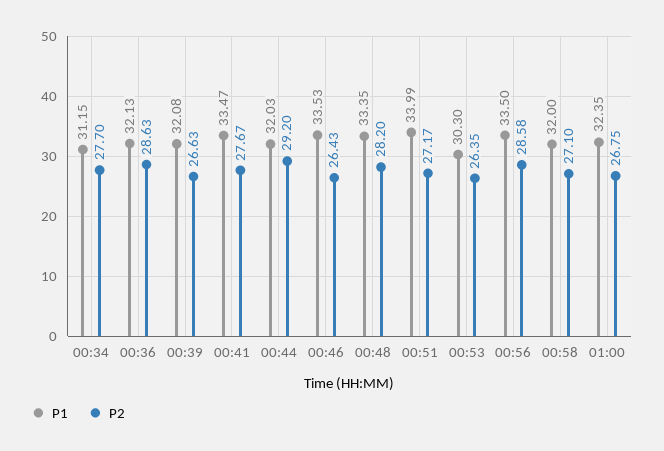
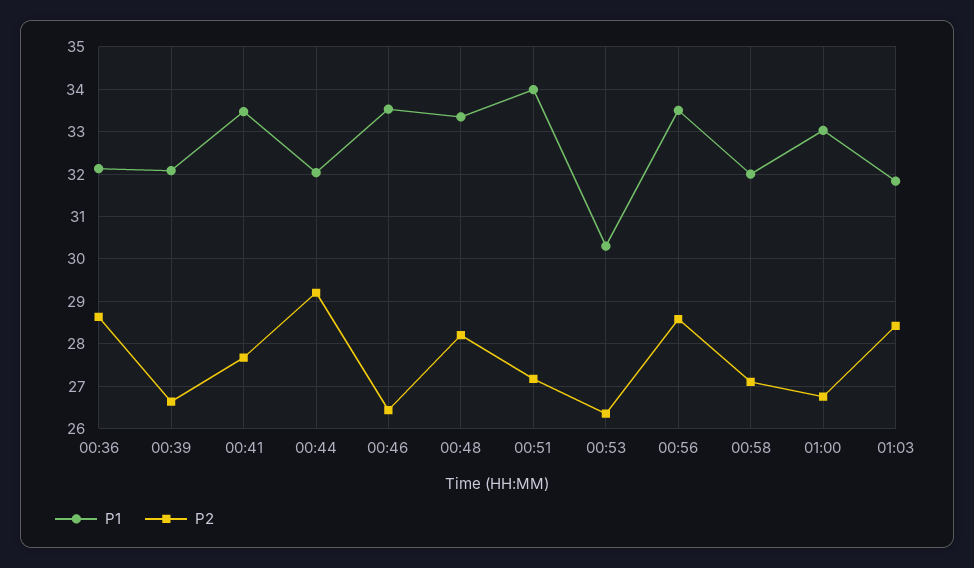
P1, 00:34: 31.15 -> none
P2, 00:34: 27.7 -> none
P1, 01:00: 32.35 -> 33
P1, 01:03: none -> 31.8
P2, 01:03: none -> 28.4

